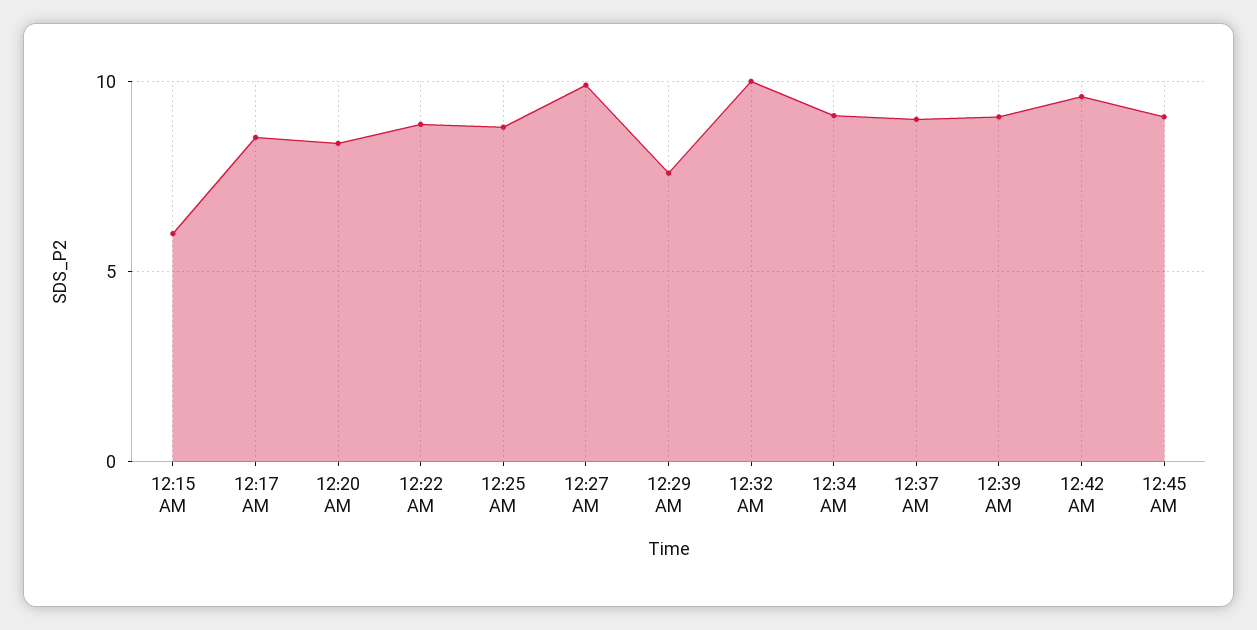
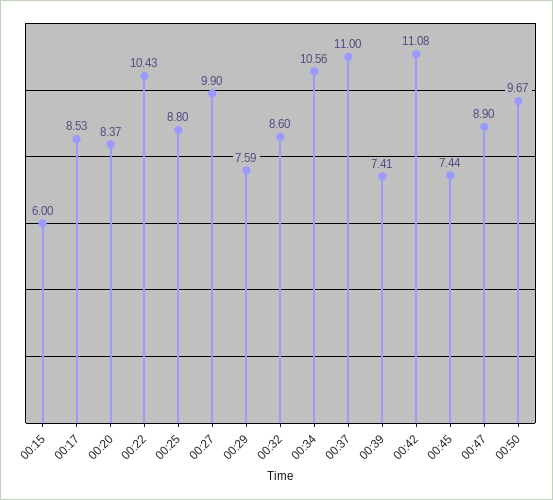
12:22 AM: 9 -> 10.43
12:32 AM: 10 -> 8.6
12:34 AM: 9 -> 10.56
12:37 AM: 9 -> 11
12:39 AM: 9 -> 7.41
12:42 AM: 9.5 -> 11.08
12:45 AM: 9 -> 7.44
00:47: none -> 8.9
00:50: none -> 9.67

